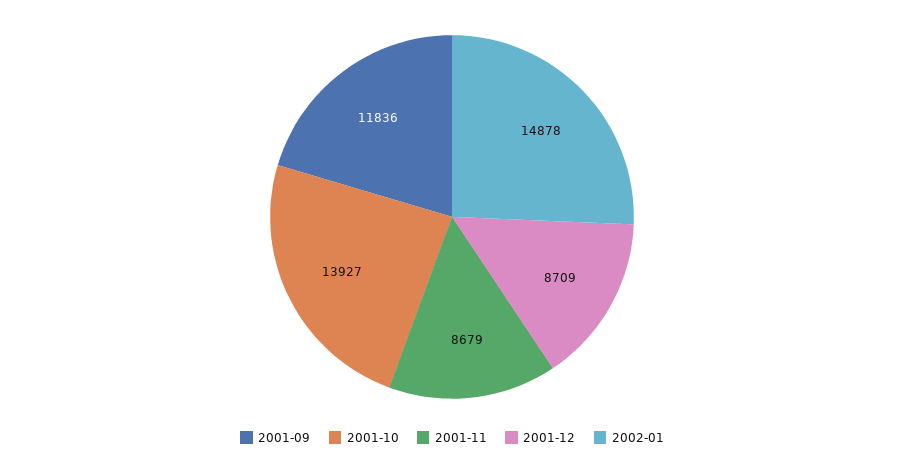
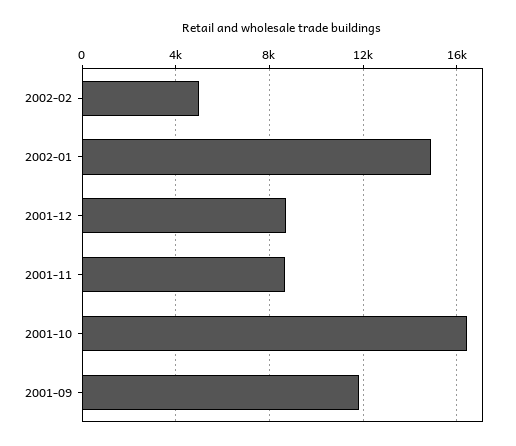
2001-10: 13927 -> 16500
2002-02: none -> 5000

